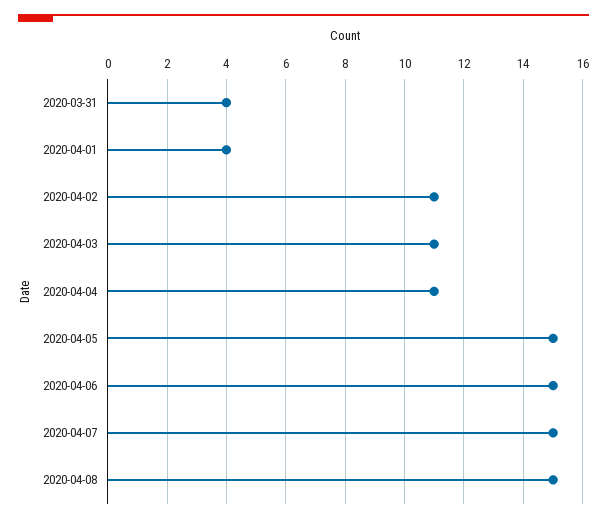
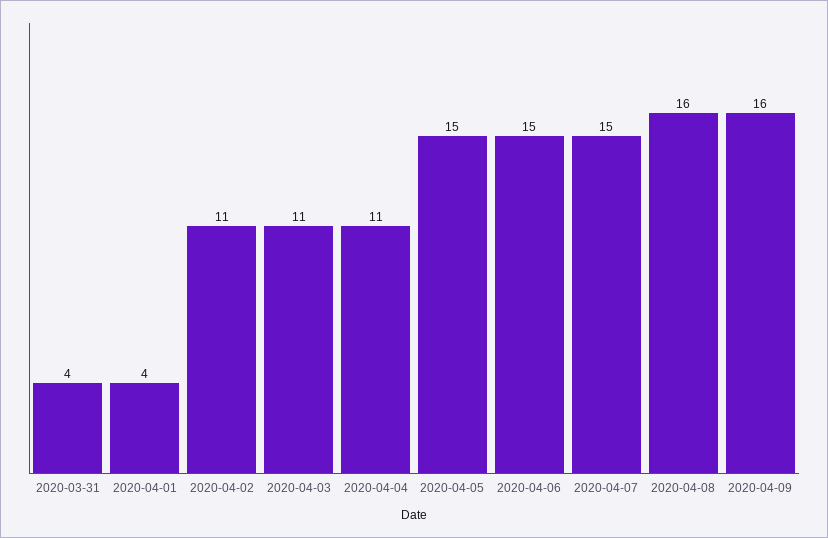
2020-04-08: 15 -> 16
2020-04-09: none -> 16

